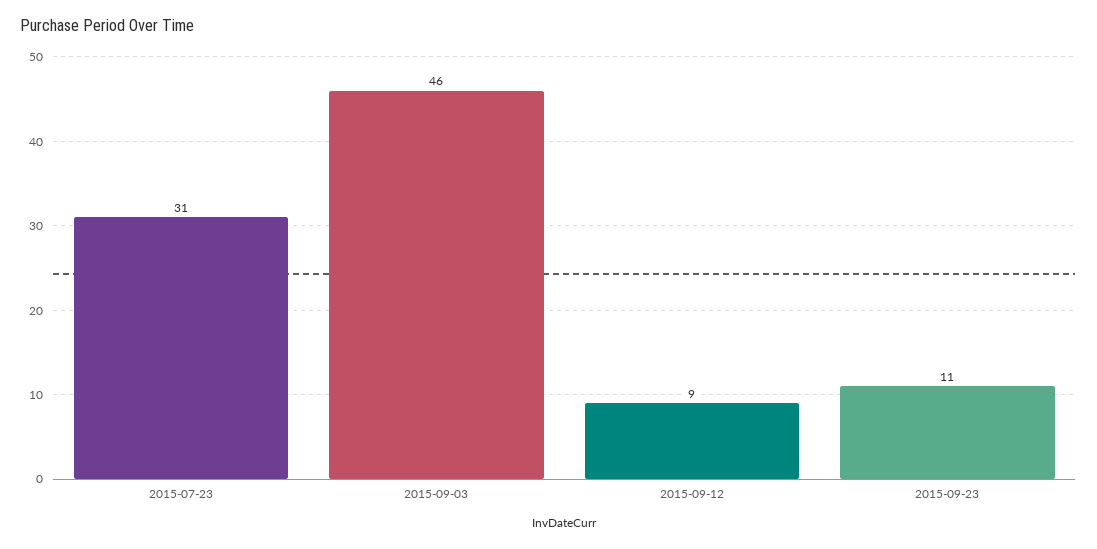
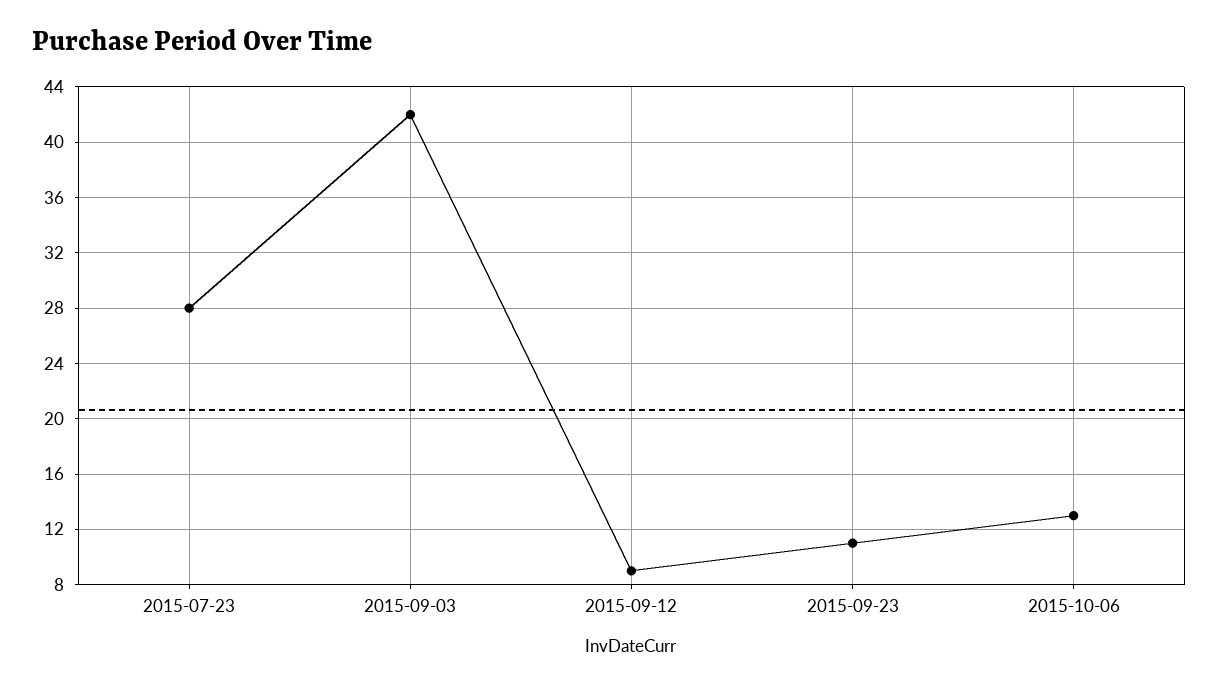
2015-07-23: 31 -> 28
2015-09-03: 46 -> 42
2015-10-06: none -> 13

